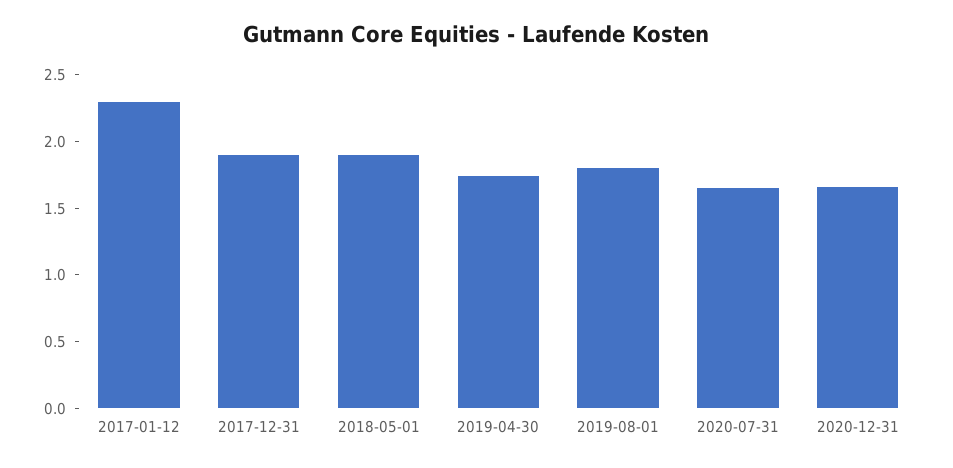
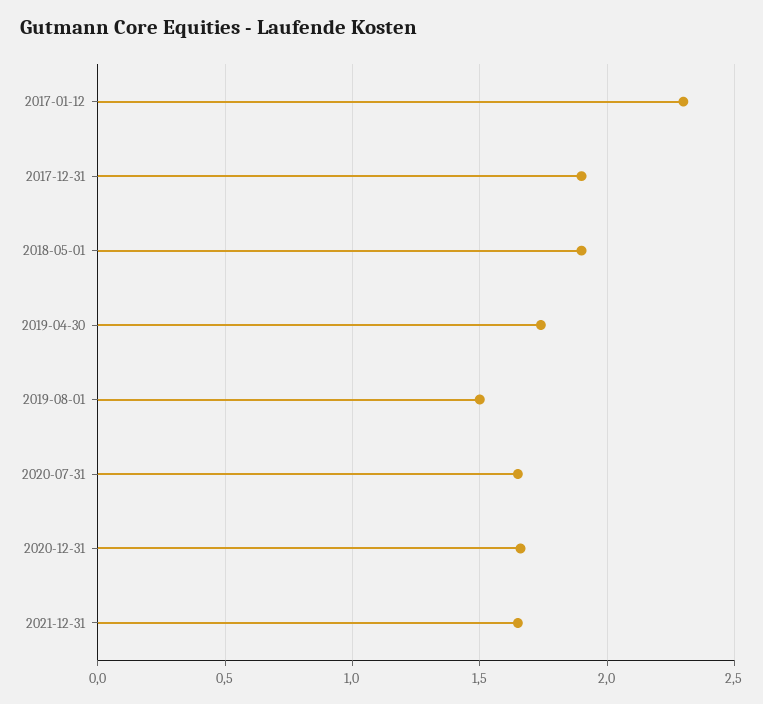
2019-08-01: 1.8 -> 1.5
2021-12-31: none -> 1.65

